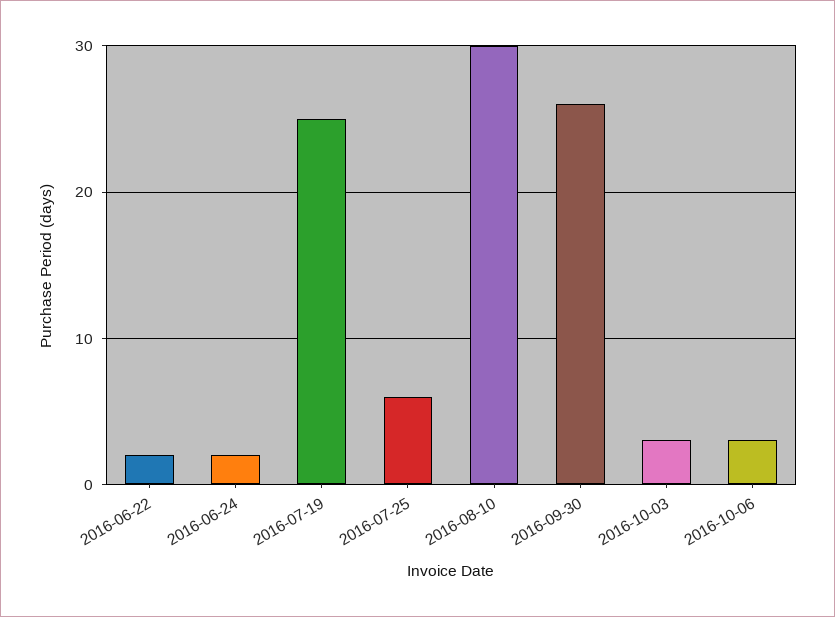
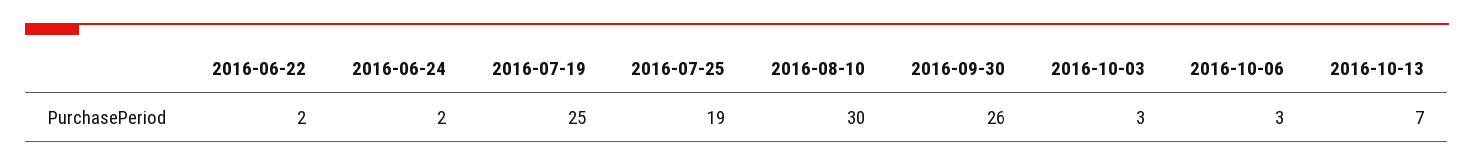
2016-07-25: 6 -> 19
2016-10-13: none -> 7

